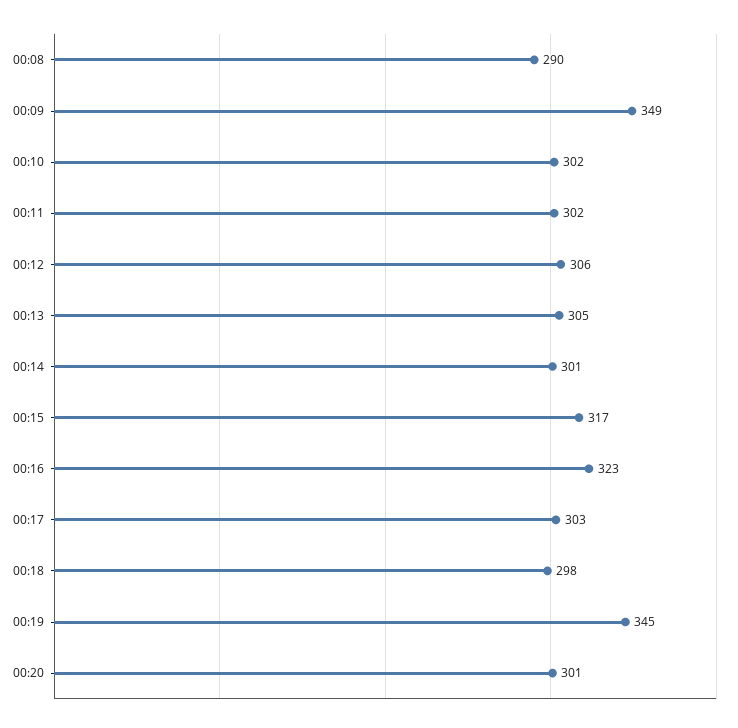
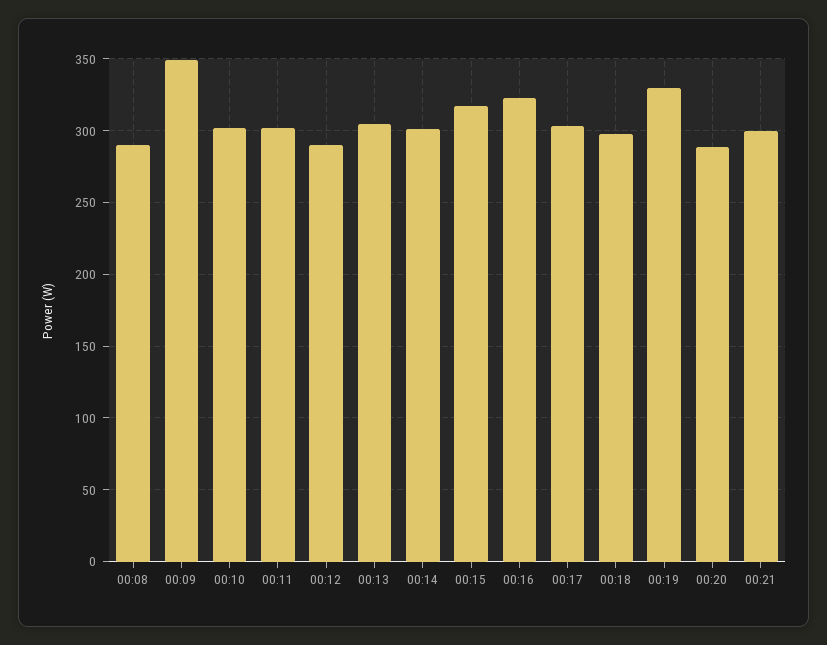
00:12: 306 -> 290
00:19: 345 -> 330
00:20: 301 -> 290
00:21: none -> 300

